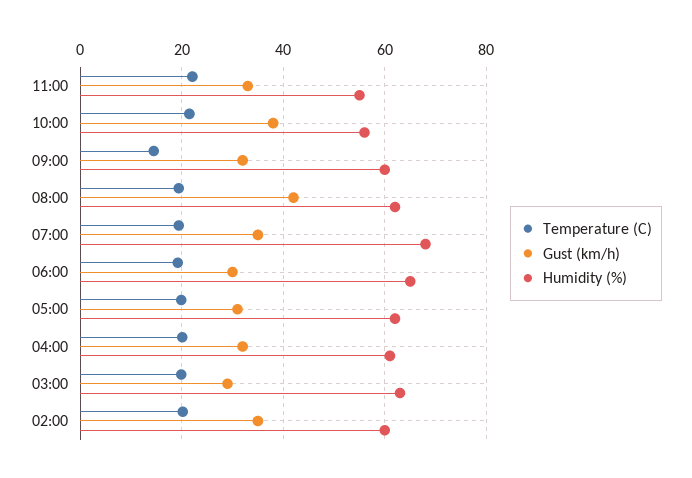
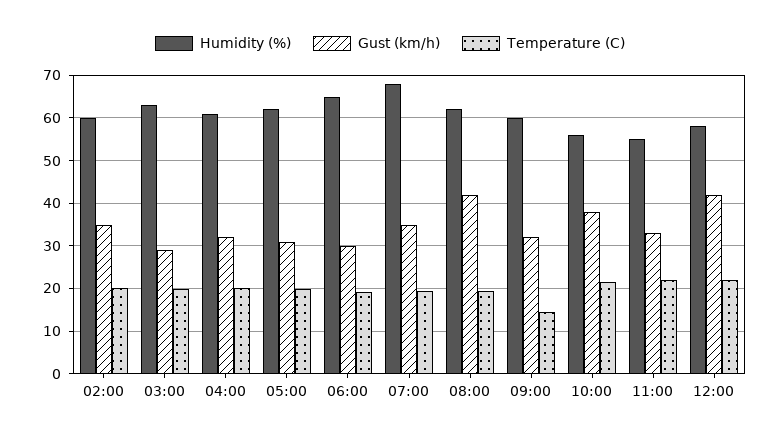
Humidity (%), 12:00: none -> 58
Gust (km/h), 12:00: none -> 42
Temperature (C), 12:00: none -> 22

